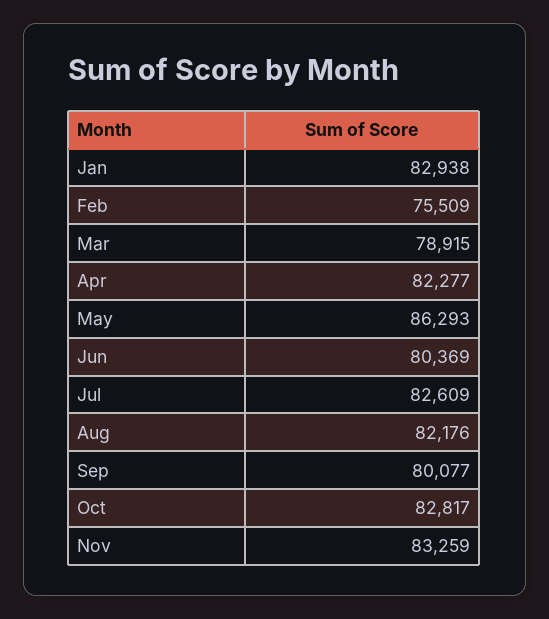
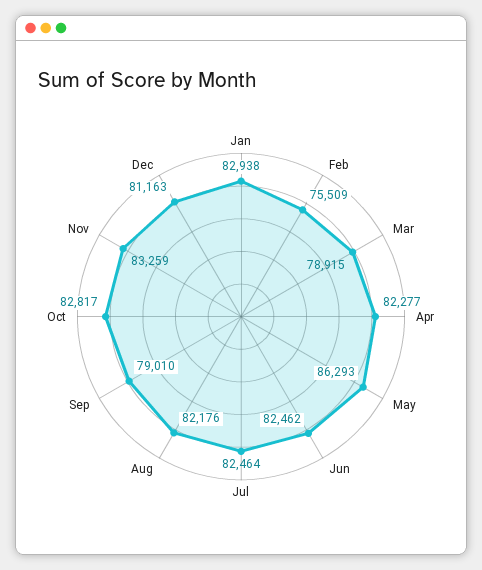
Jun: 80369 -> 82462
Jul: 82609 -> 82464
Sep: 80077 -> 79010
Dec: none -> 81163

